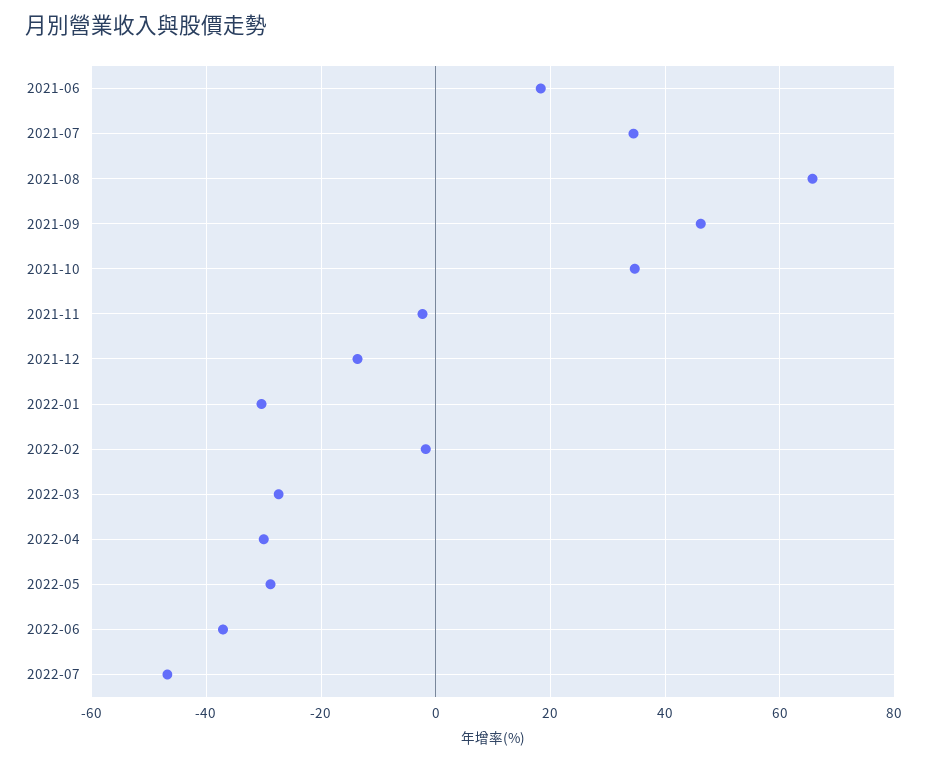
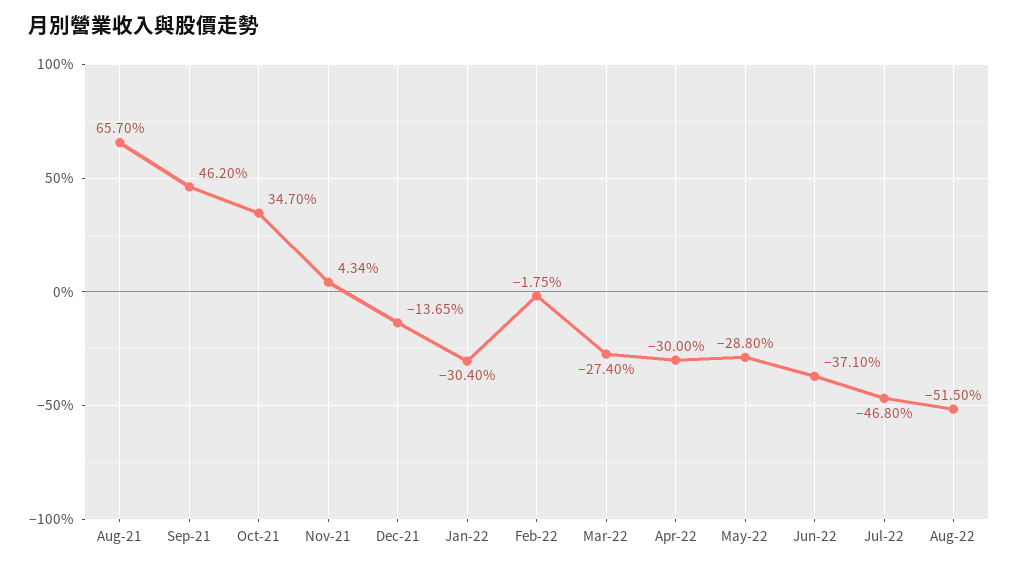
2021-06: 18 -> none
2021-07: 34 -> none
2021-11: -2 -> 4.34
Aug-22: none -> -51.5

